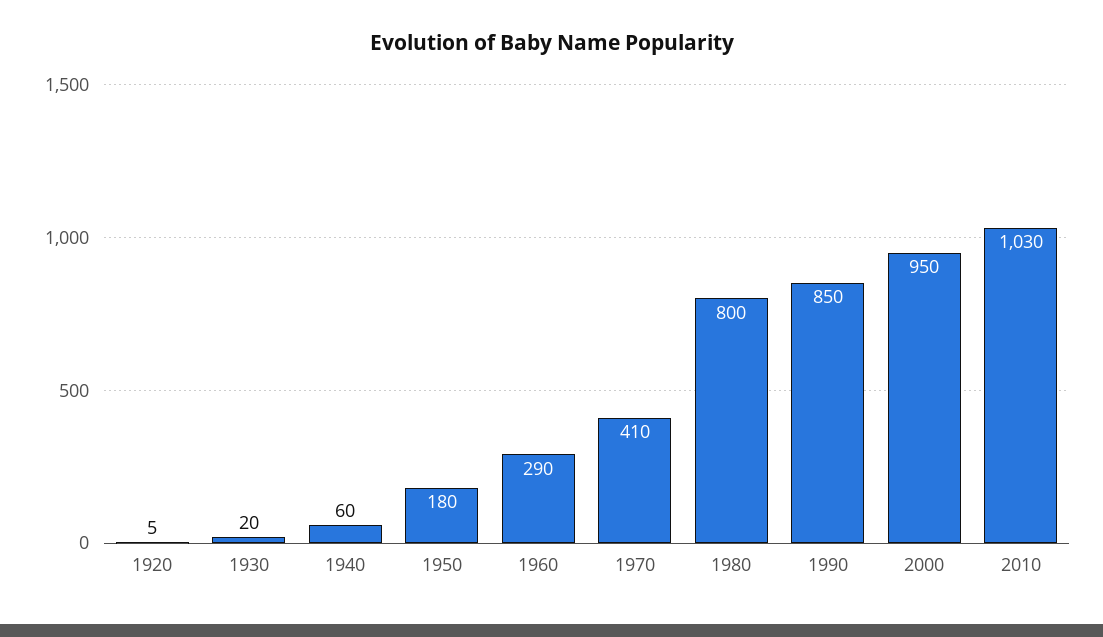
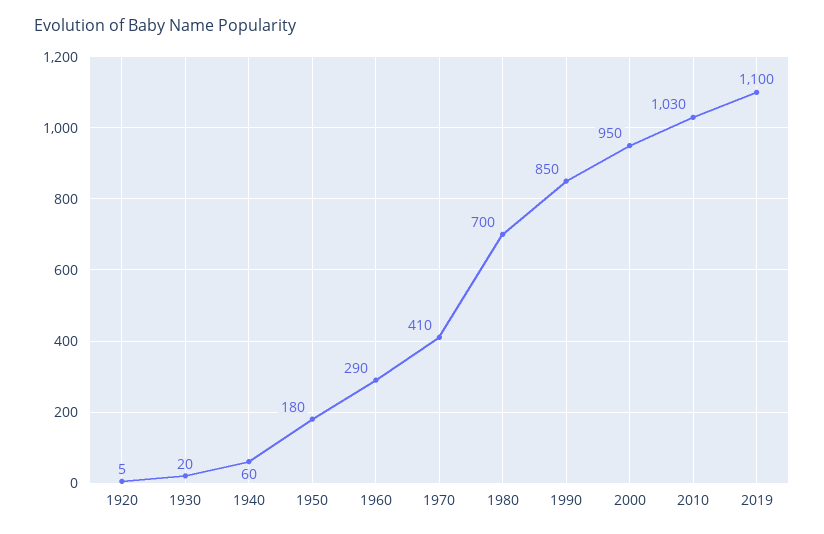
1980: 800 -> 700
2019: none -> 1100

